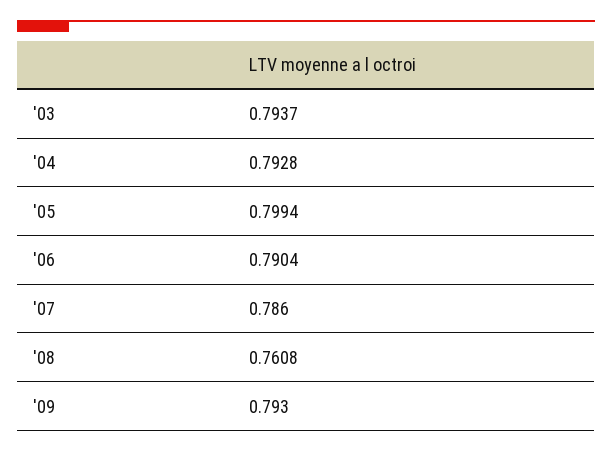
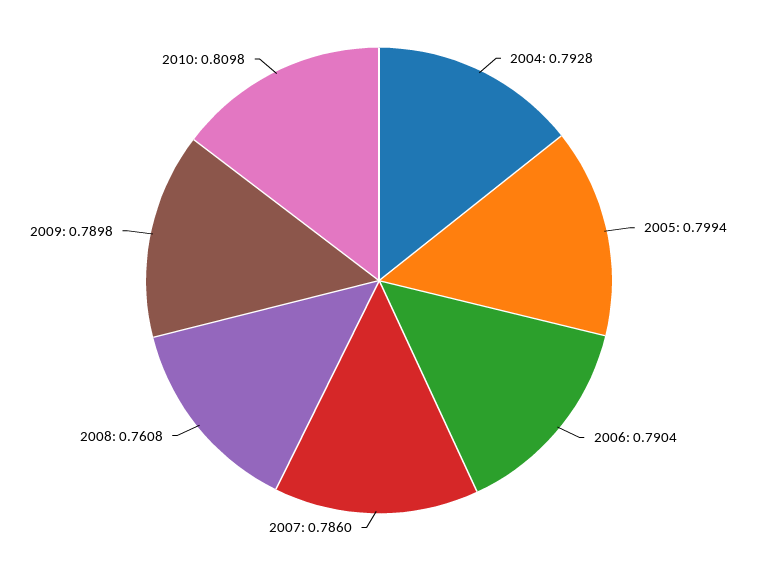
'03: 0.7937 -> none
'09: 0.793 -> 0.7898
2010: none -> 0.8098

